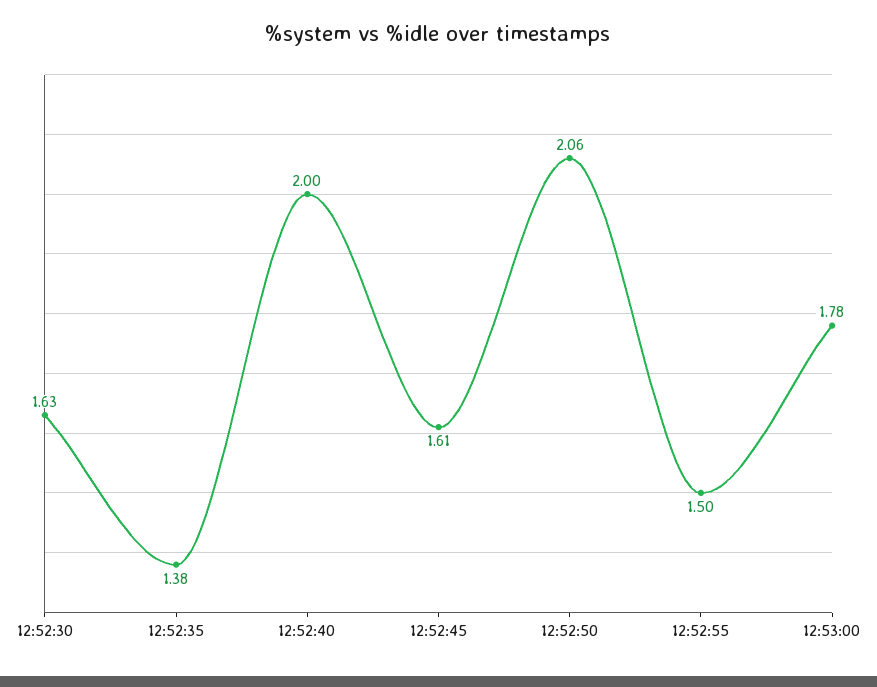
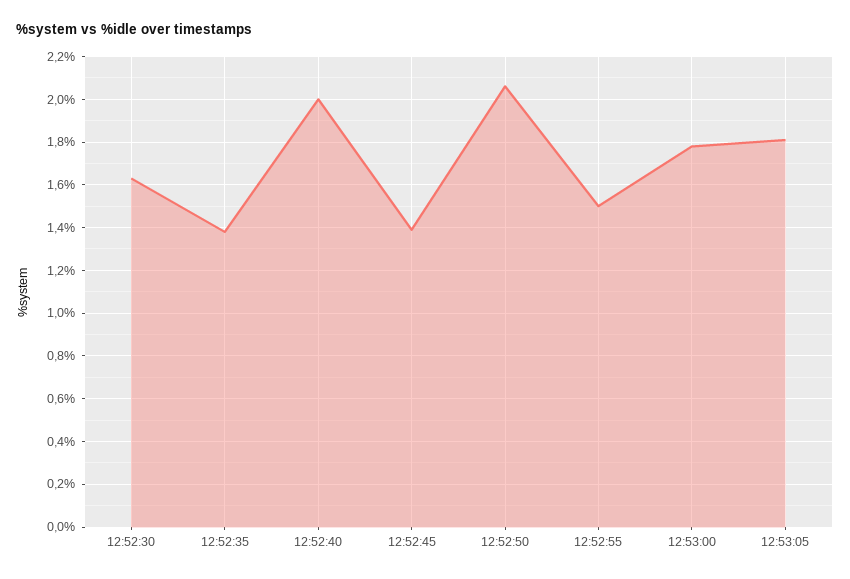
12:52:45: 1.61 -> 1.4
12:53:05: none -> 1.8

